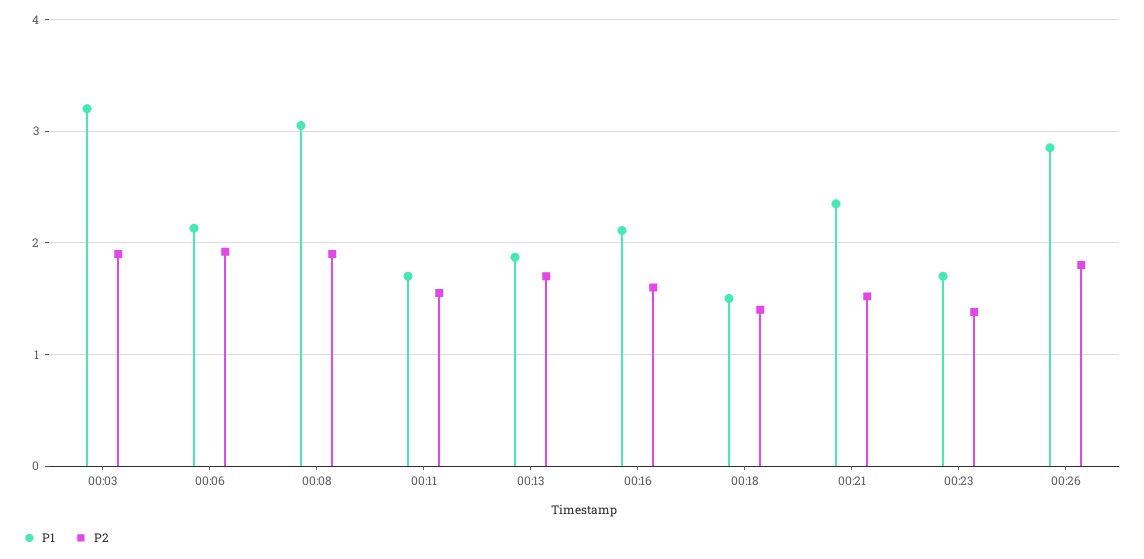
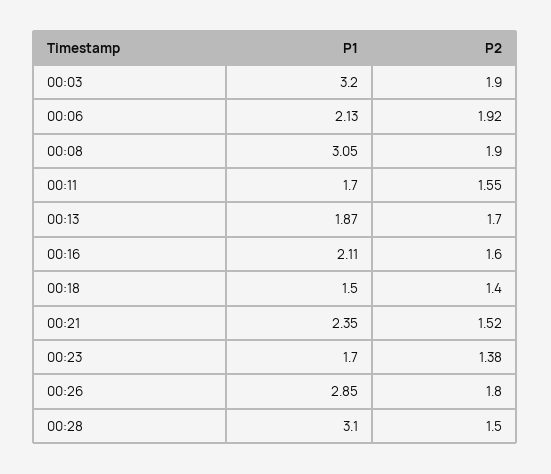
P1, 00:28: none -> 3.1
P2, 00:28: none -> 1.5

